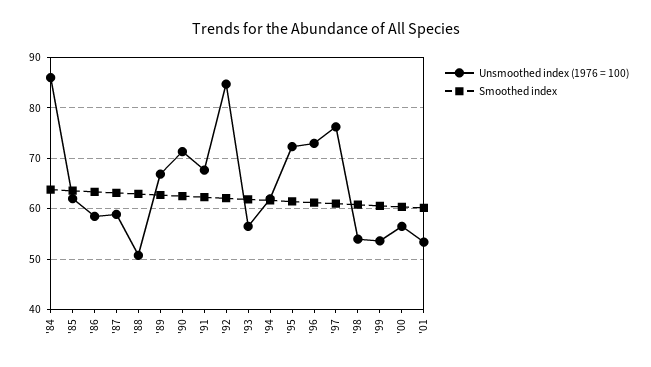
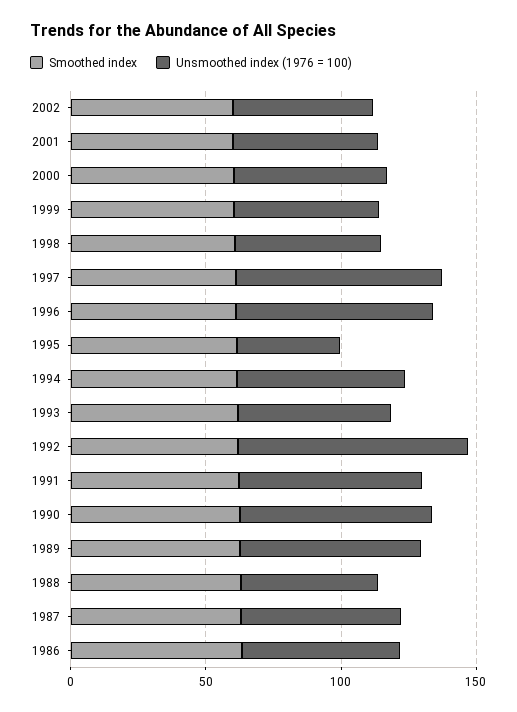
Unsmoothed index (1976 = 100), '84: 86 -> none
Smoothed index, '84: 64 -> none
Unsmoothed index (1976 = 100), '85: 62 -> none
Smoothed index, '85: 64 -> none
Unsmoothed index (1976 = 100), '95: 72 -> 40
Smoothed index, 2002: none -> 60
Unsmoothed index (1976 = 100), 2002: none -> 50

